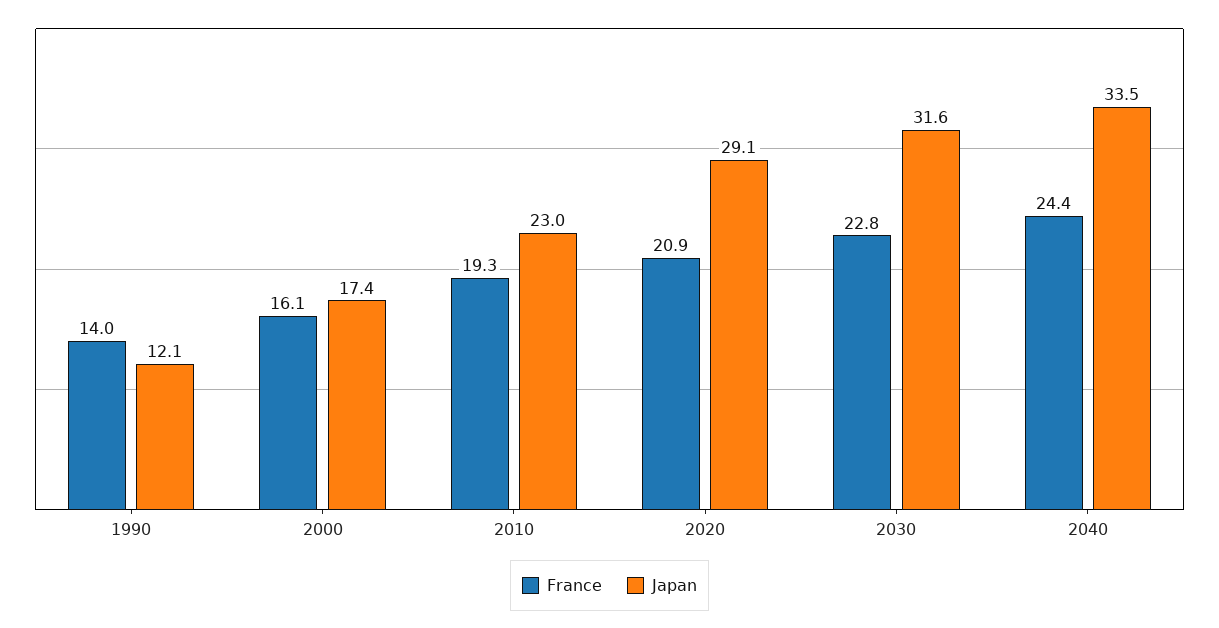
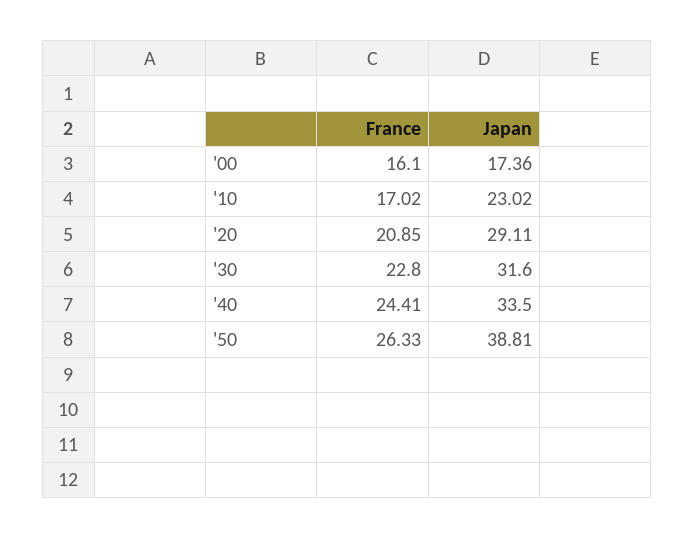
France, 1990: 14 -> none
Japan, 1990: 12.1 -> none
France, 2010: 19.3 -> 17.02
France, '50: none -> 26.33
Japan, '50: none -> 38.81

